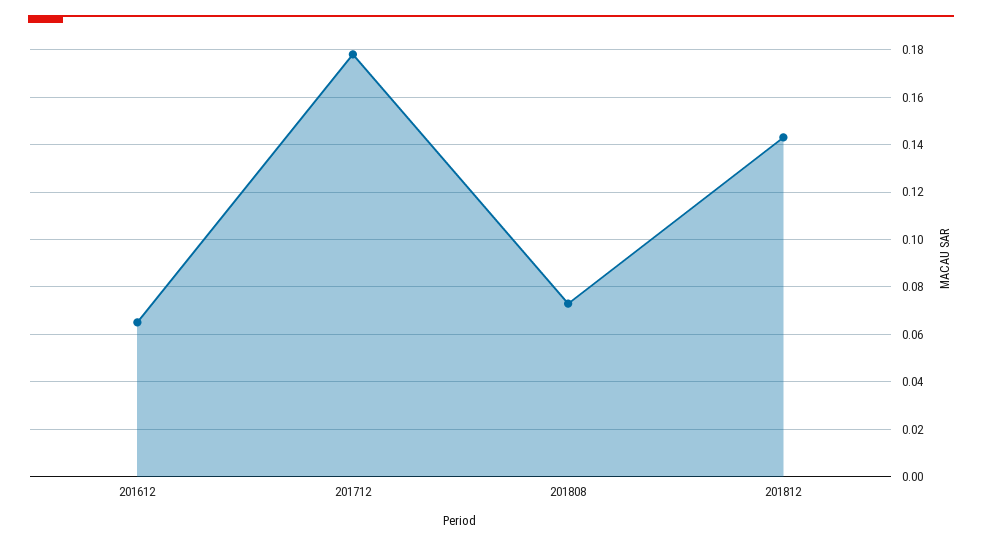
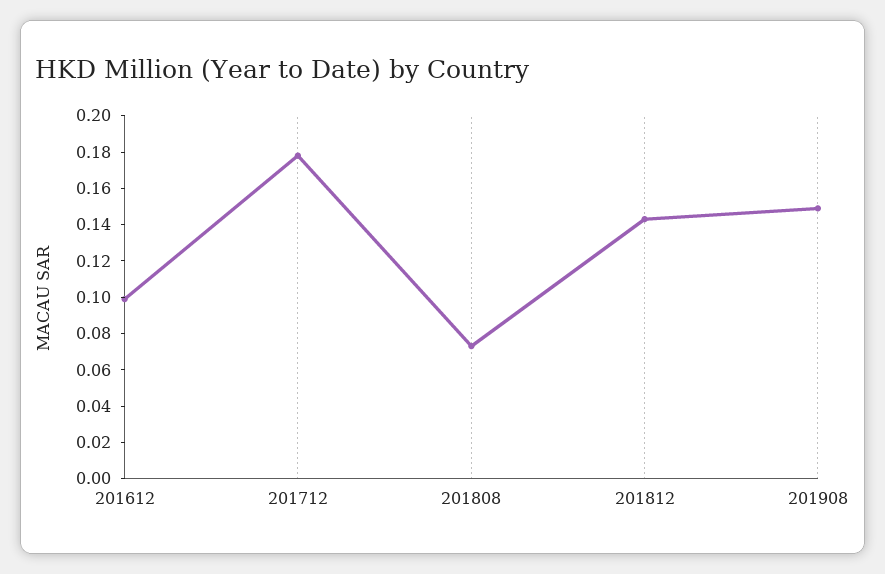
201612: 0.065 -> 0.1
201908: none -> 0.15

